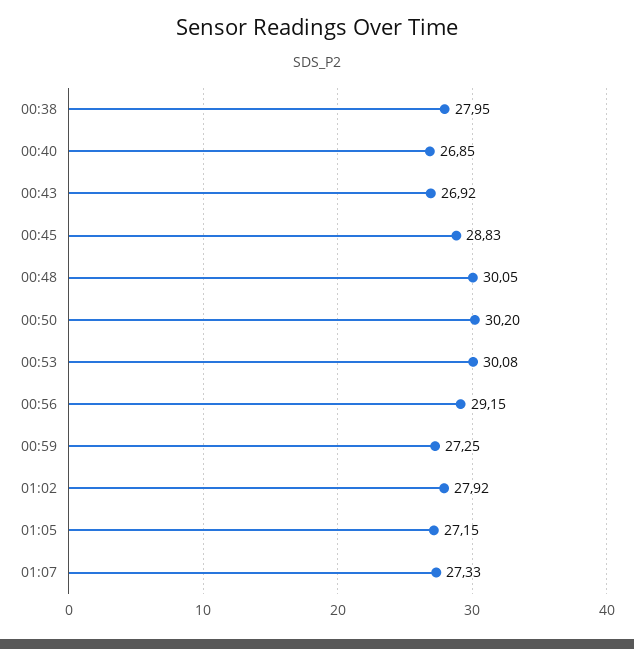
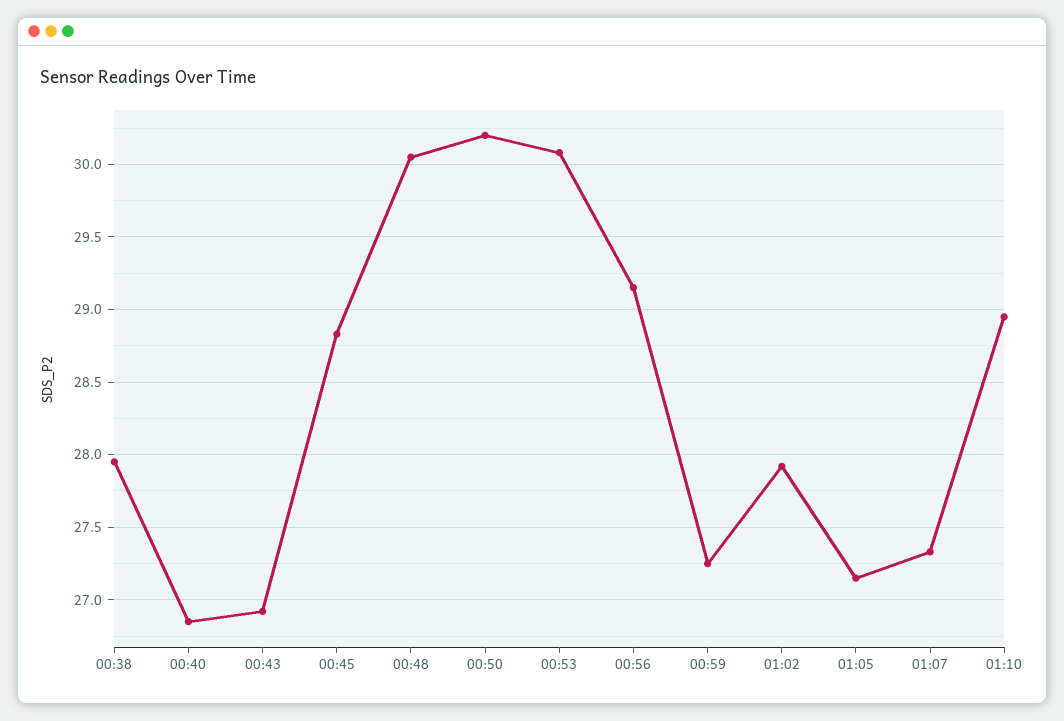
01:10: none -> 28.95

